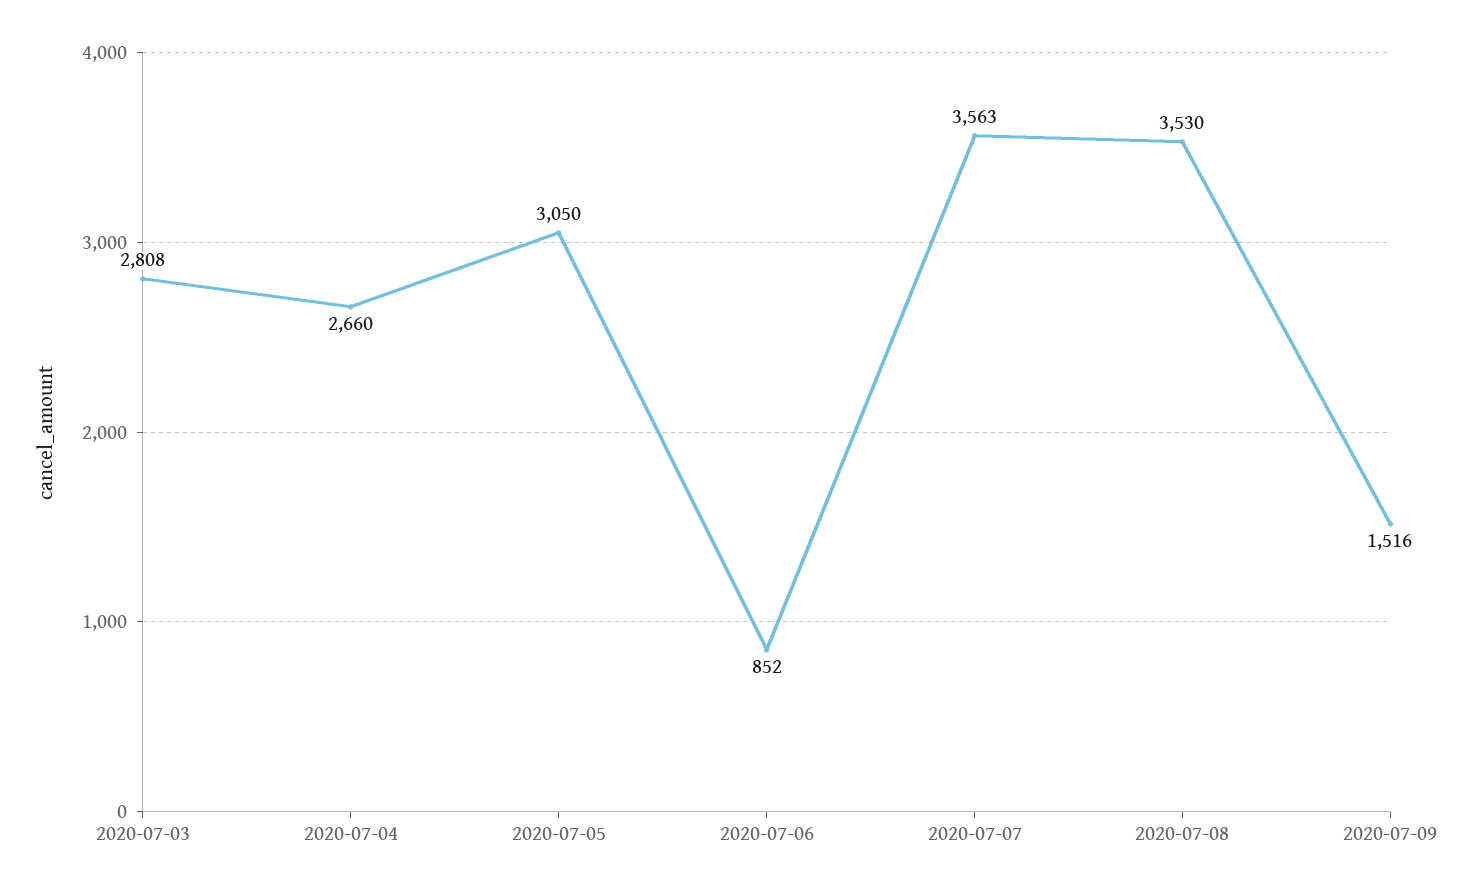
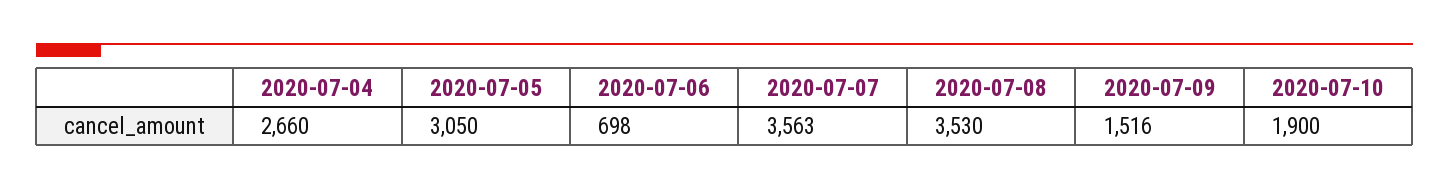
2020-07-03: 2808 -> none
2020-07-06: 852 -> 698
2020-07-10: none -> 1900

